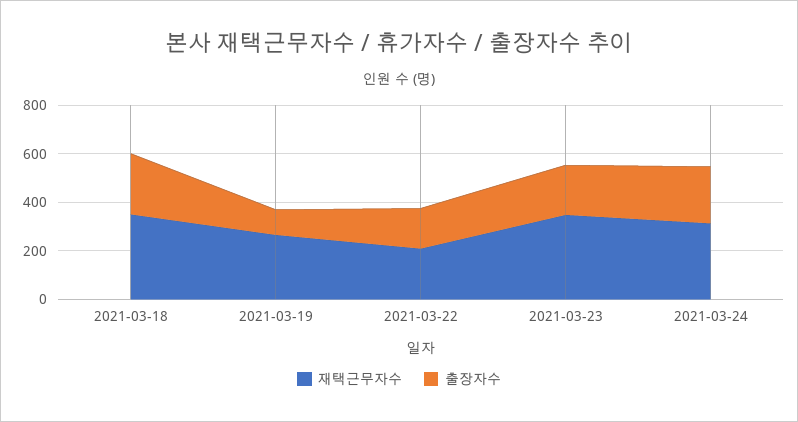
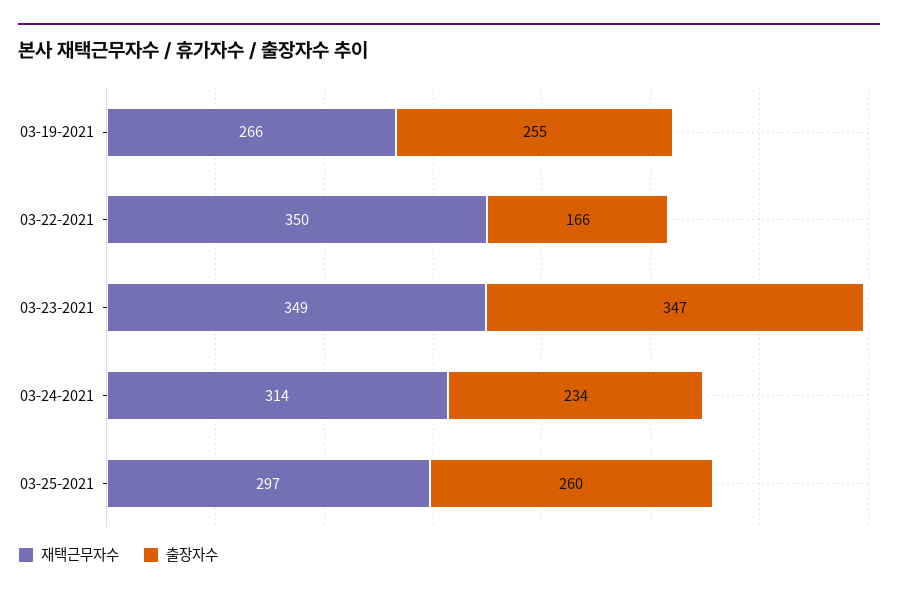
재택근무자수, 2021-03-18: 350 -> none
출장자수, 2021-03-18: 250 -> none
출장자수, 2021-03-19: 100 -> 255
재택근무자수, 2021-03-22: 200 -> 350
출장자수, 2021-03-23: 200 -> 347
재택근무자수, 03-25-2021: none -> 297
출장자수, 03-25-2021: none -> 260

